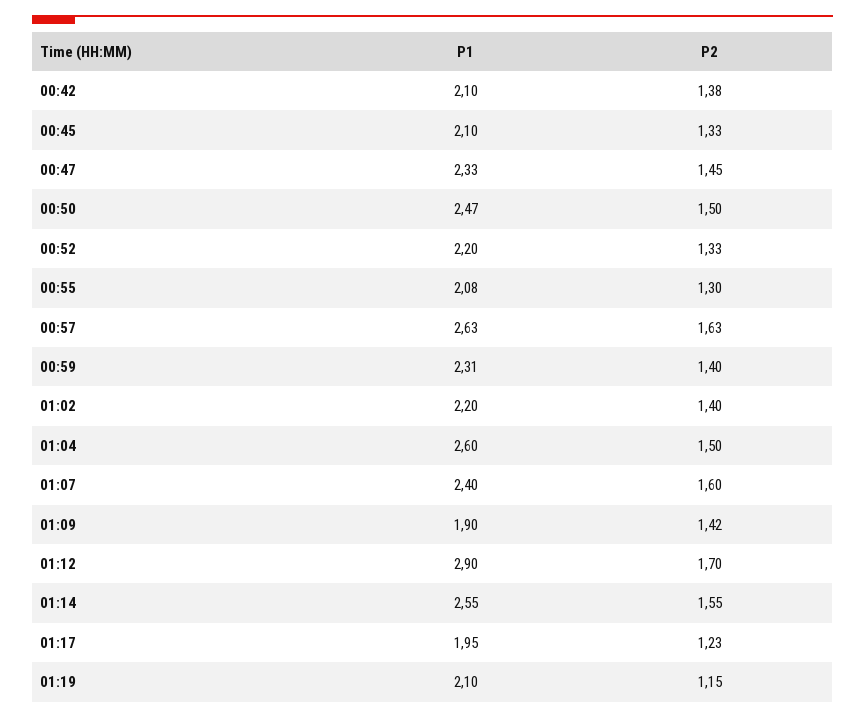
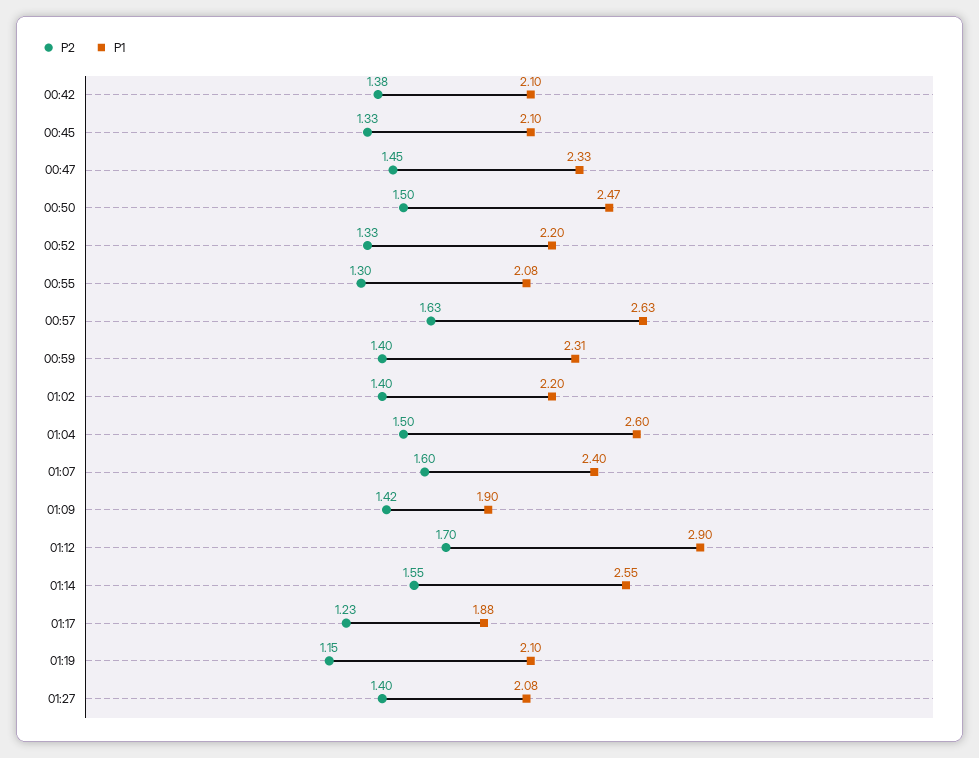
P1, 01:17: 1.95 -> 1.88
P2, 01:27: none -> 1.4
P1, 01:27: none -> 2.08

